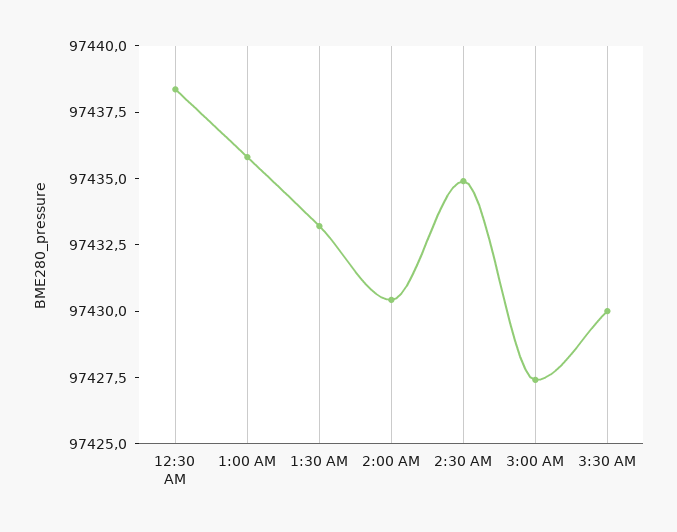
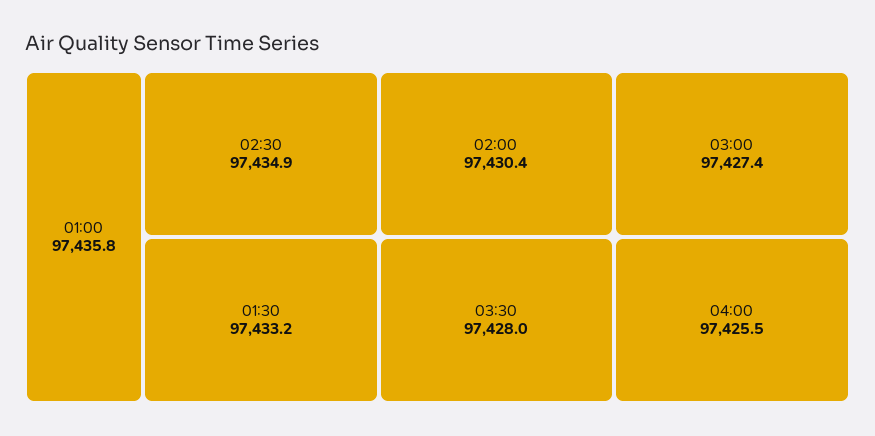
12:30 AM: 97438.5 -> none
3:30 AM: 97430 -> 97428
04:00: none -> 97425.5

